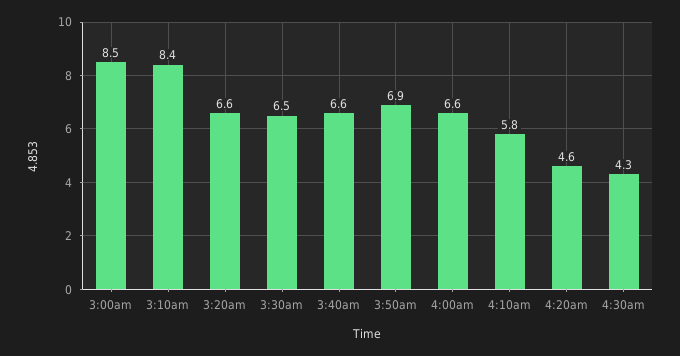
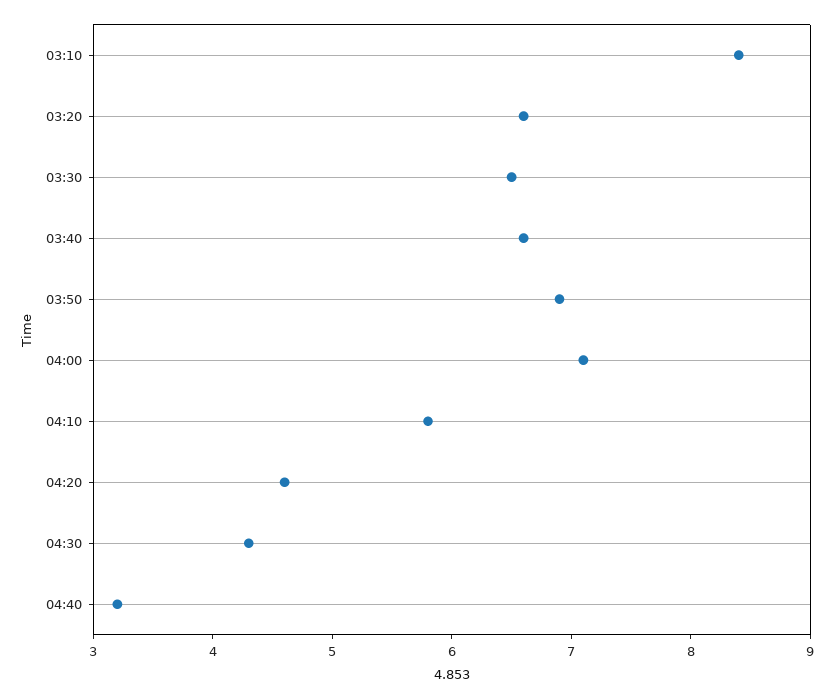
3:00am: 8.5 -> none
4:00am: 6.6 -> 7.1
04:40: none -> 3.2

